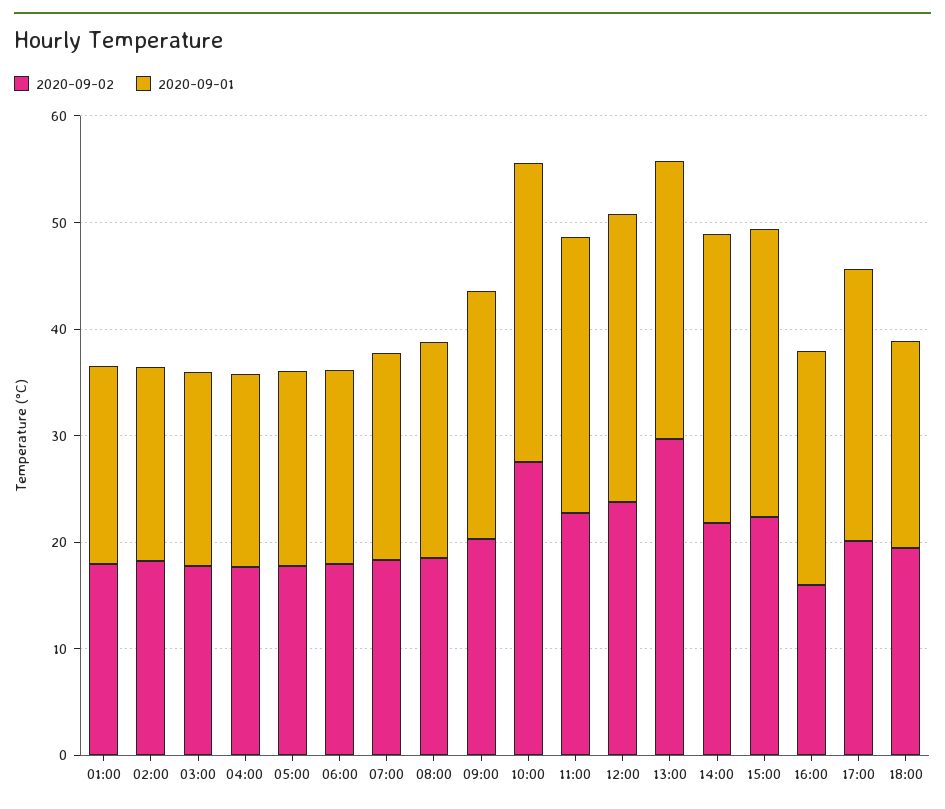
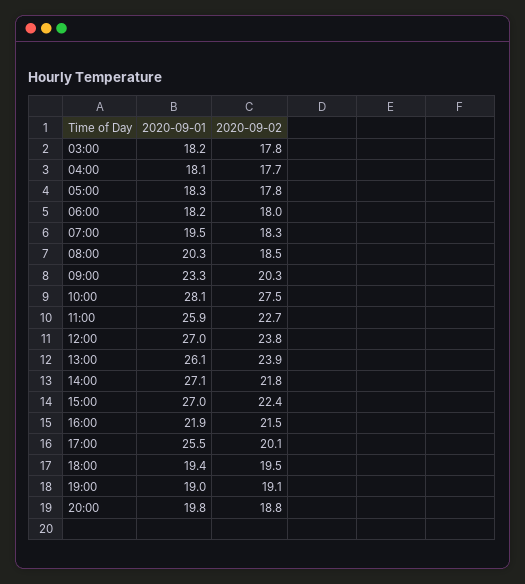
2020-09-02, 01:00: 18 -> none
2020-09-01, 01:00: 18 -> none
2020-09-02, 02:00: 18 -> none
2020-09-01, 02:00: 18 -> none
2020-09-02, 13:00: 30 -> 23.9
2020-09-02, 16:00: 16 -> 21.5
2020-09-01, 19:00: none -> 19
2020-09-02, 19:00: none -> 19.1
2020-09-01, 20:00: none -> 19.8
2020-09-02, 20:00: none -> 18.8

